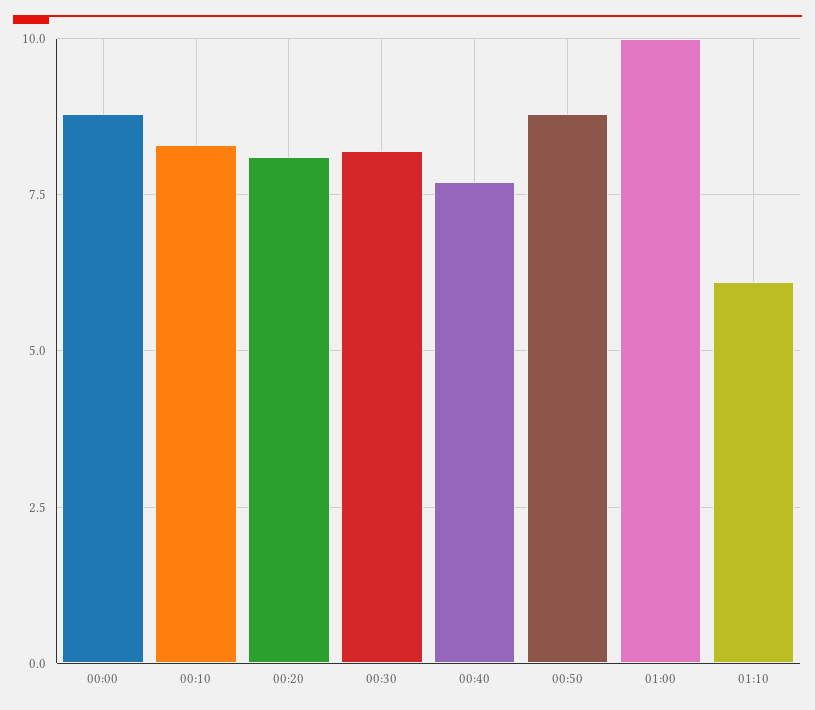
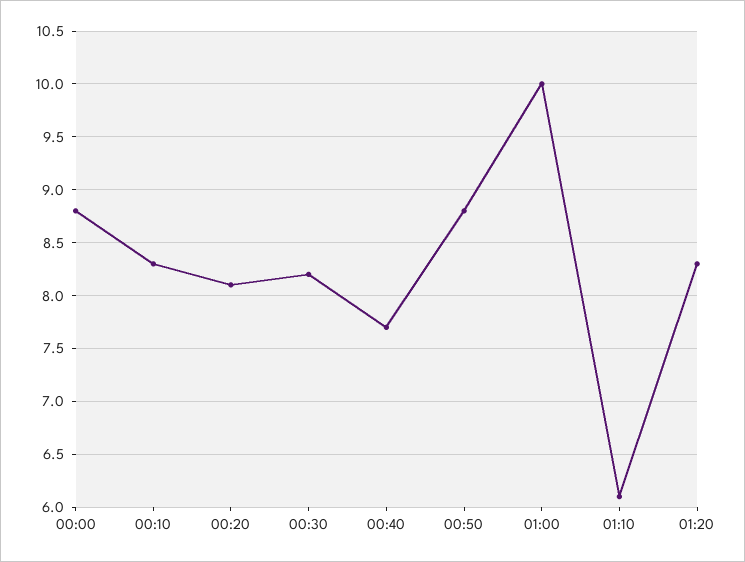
01:20: none -> 8.3

